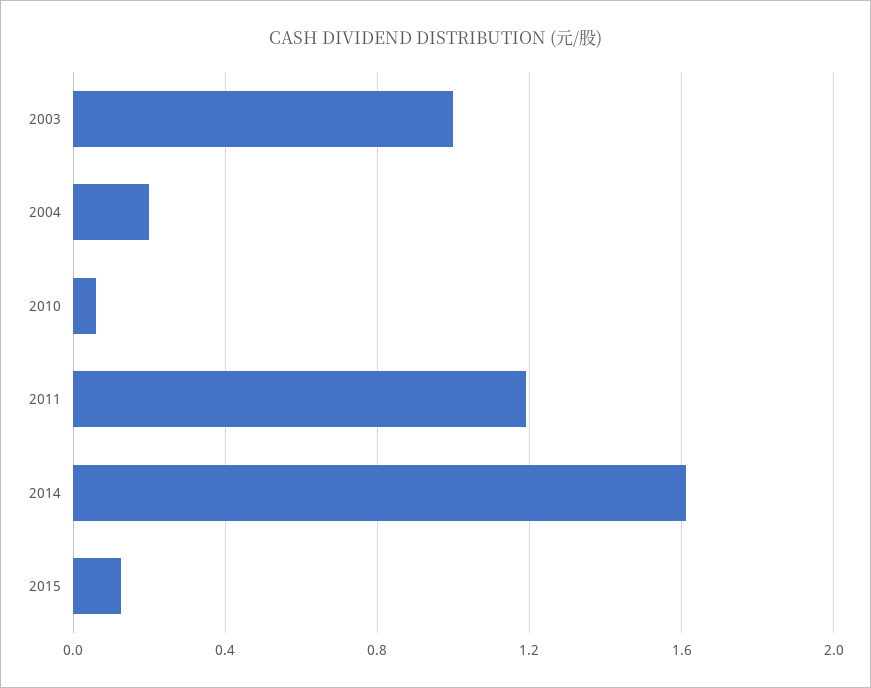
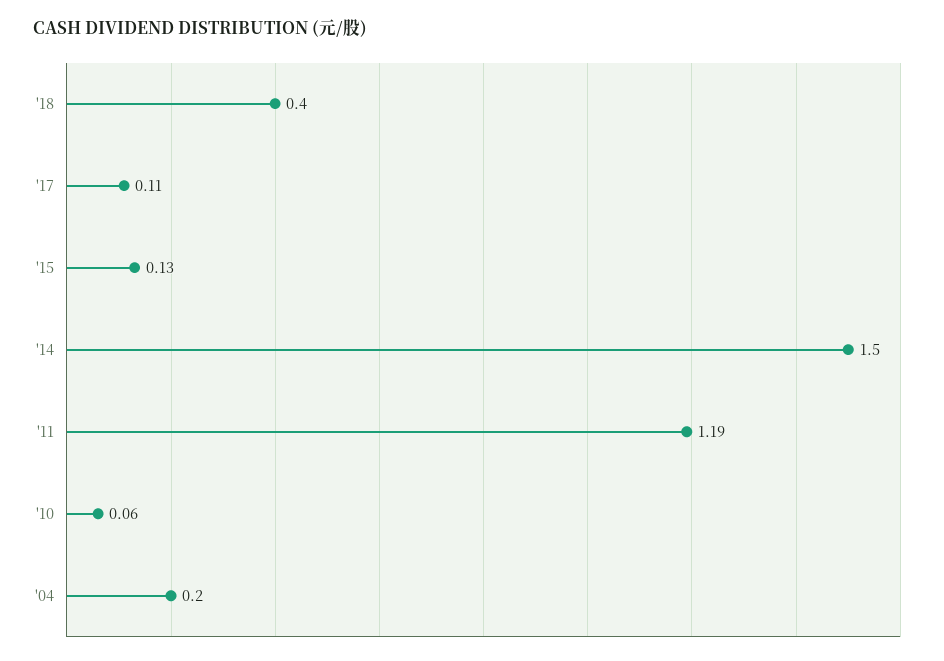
2003: 1 -> none
2014: 1.6 -> 1.5
'18: none -> 0.4
'17: none -> 0.11

